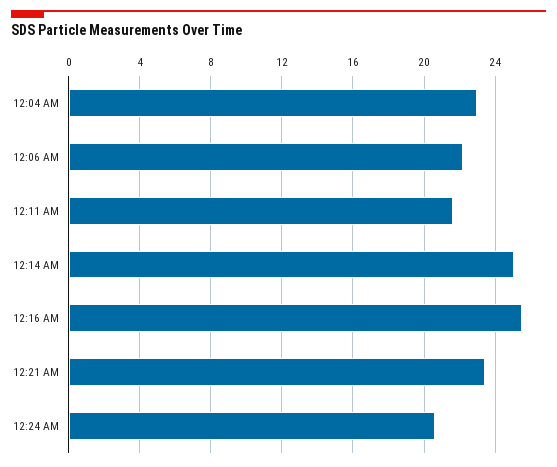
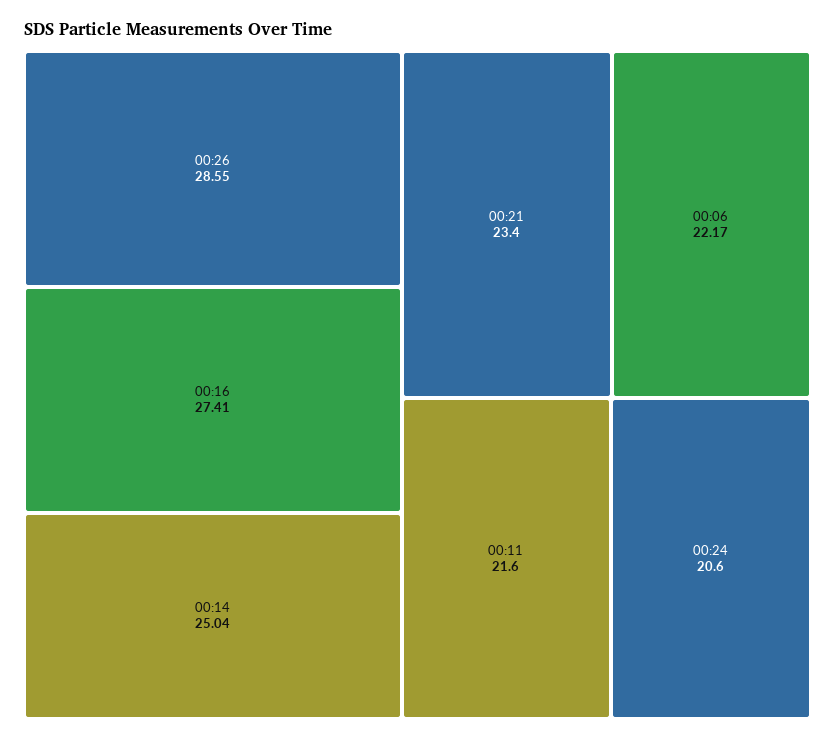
12:04 AM: 23 -> none
12:16 AM: 25.5 -> 27.41
00:26: none -> 28.55

